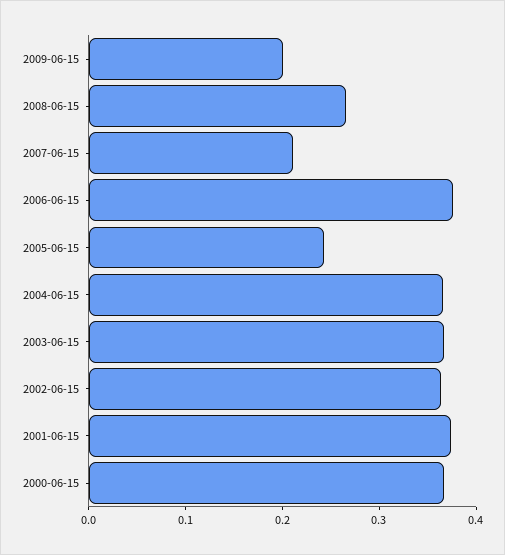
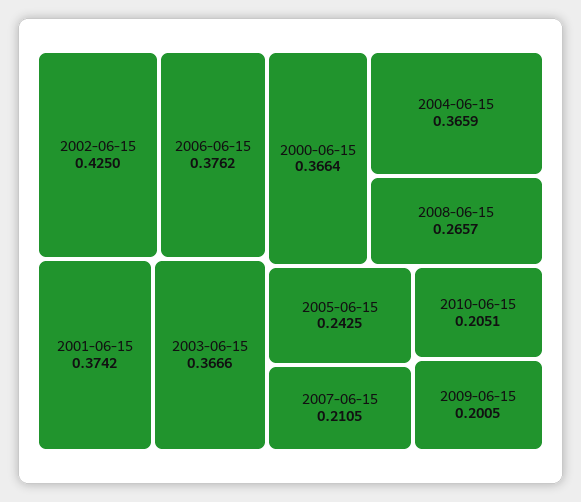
2002-06-15: 0.36 -> 0.425
2010-06-15: none -> 0.2051

